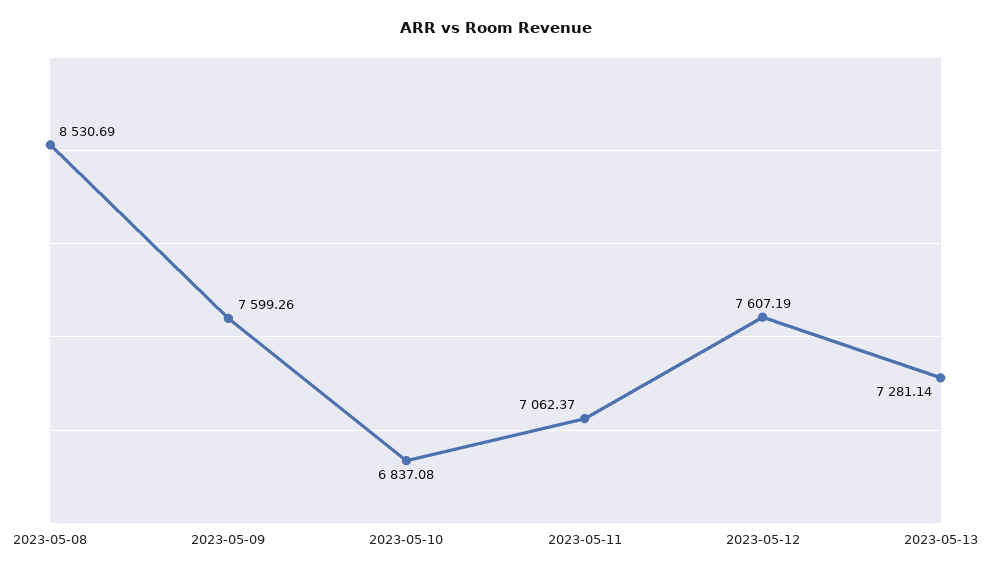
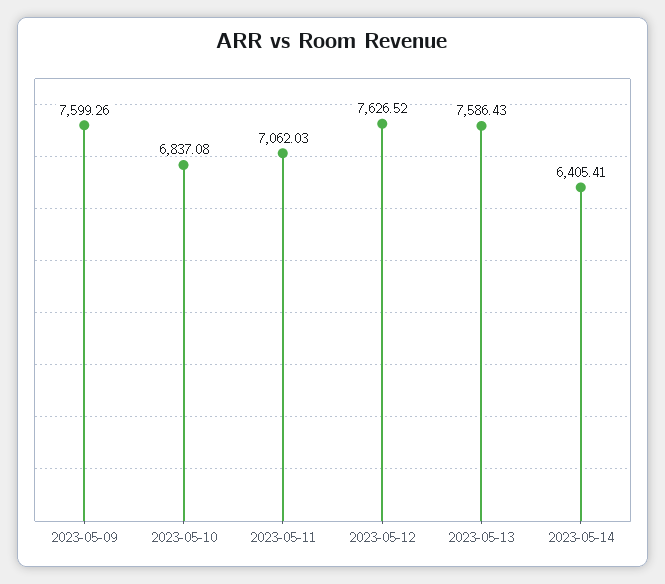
2023-05-08: 8530.69 -> none
2023-05-11: 7062.37 -> 7062.03
2023-05-12: 7607.19 -> 7626.52
2023-05-13: 7281.14 -> 7586.43
2023-05-14: none -> 6405.41

